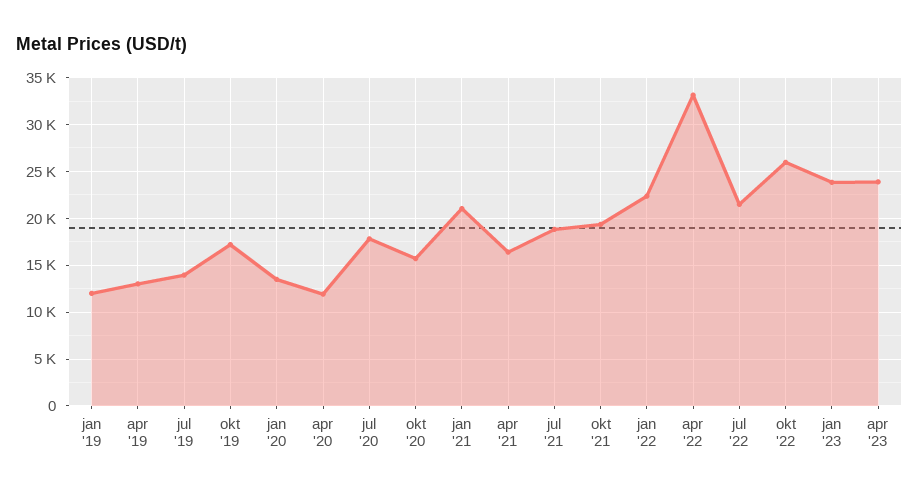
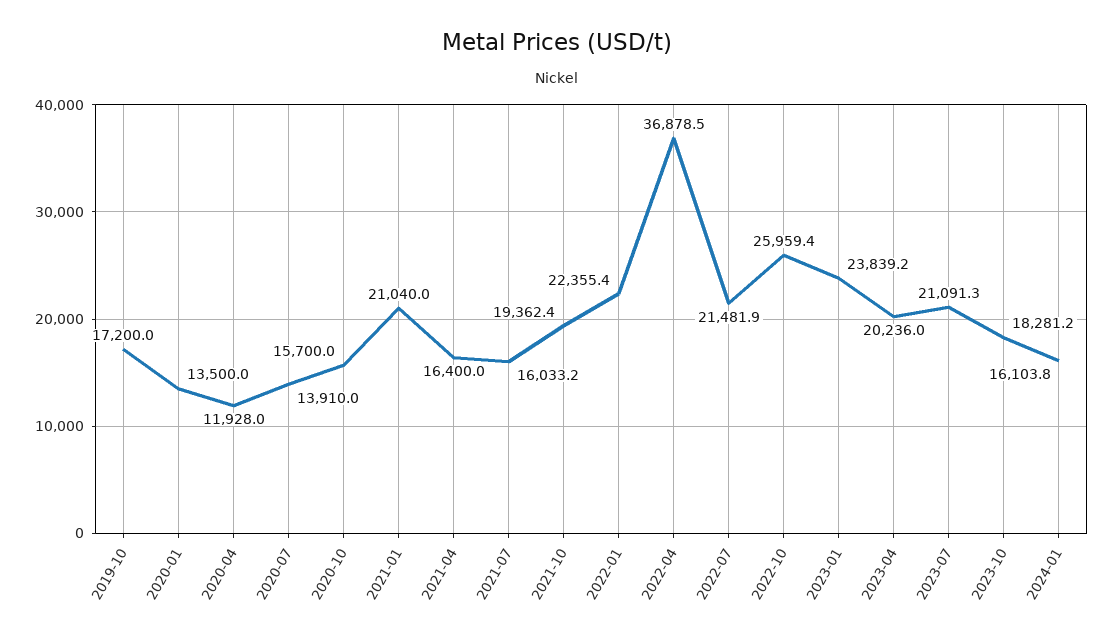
jan '19: 12000 -> none
apr '19: 13000 -> none
jul '19: 14000 -> none
jul '20: 18000 -> 13910
jul '21: 19000 -> 16033.2
apr '22: 33000 -> 36878.5
apr '23: 24000 -> 20236
2023-07: none -> 21091.3
2023-10: none -> 18281.2
2024-01: none -> 16103.8

